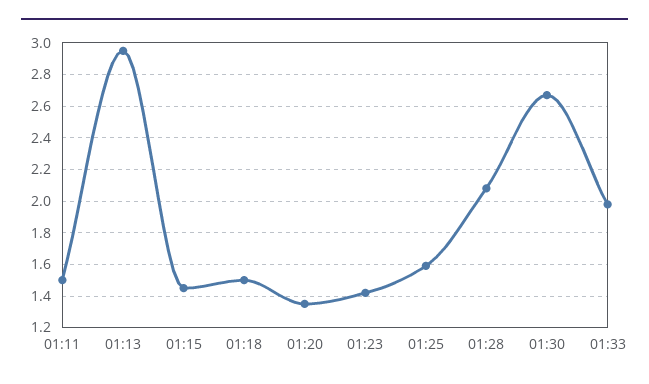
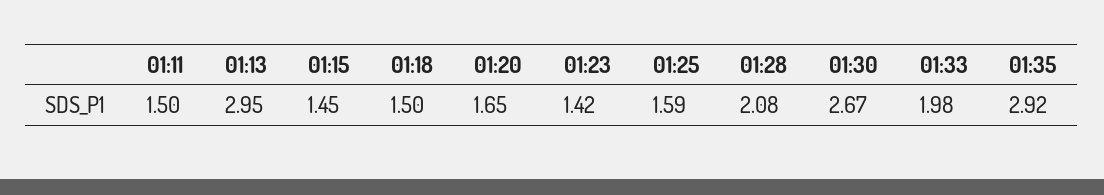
01:20: 1.35 -> 1.65
01:35: none -> 2.92

